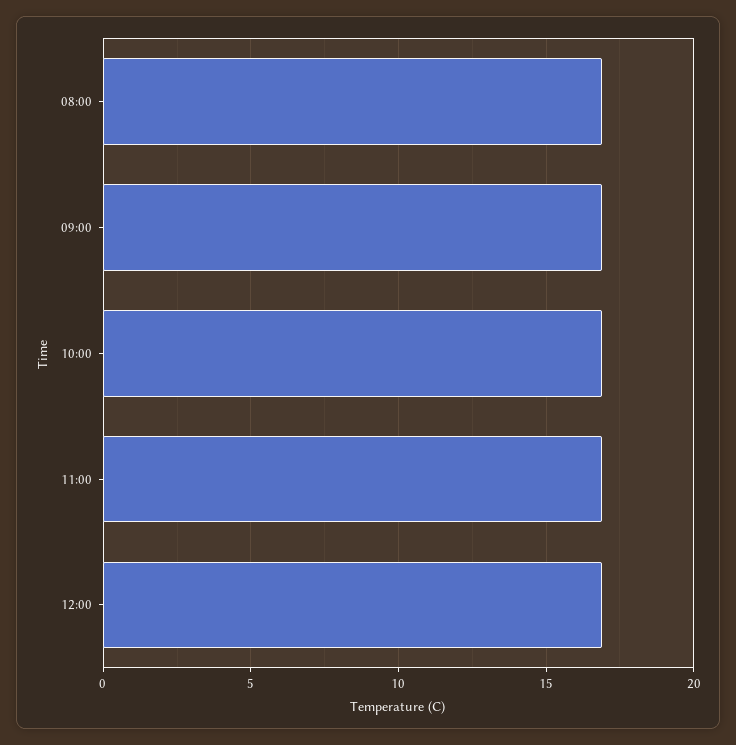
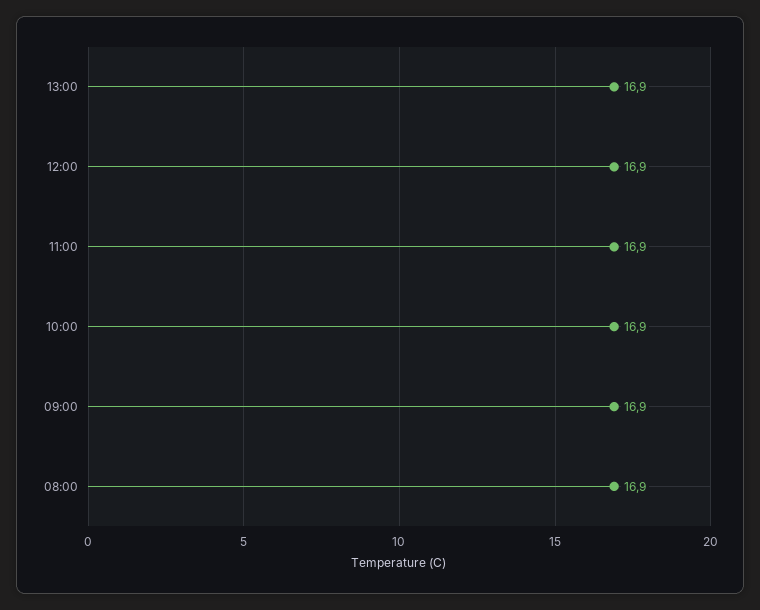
13:00: none -> 16.9

